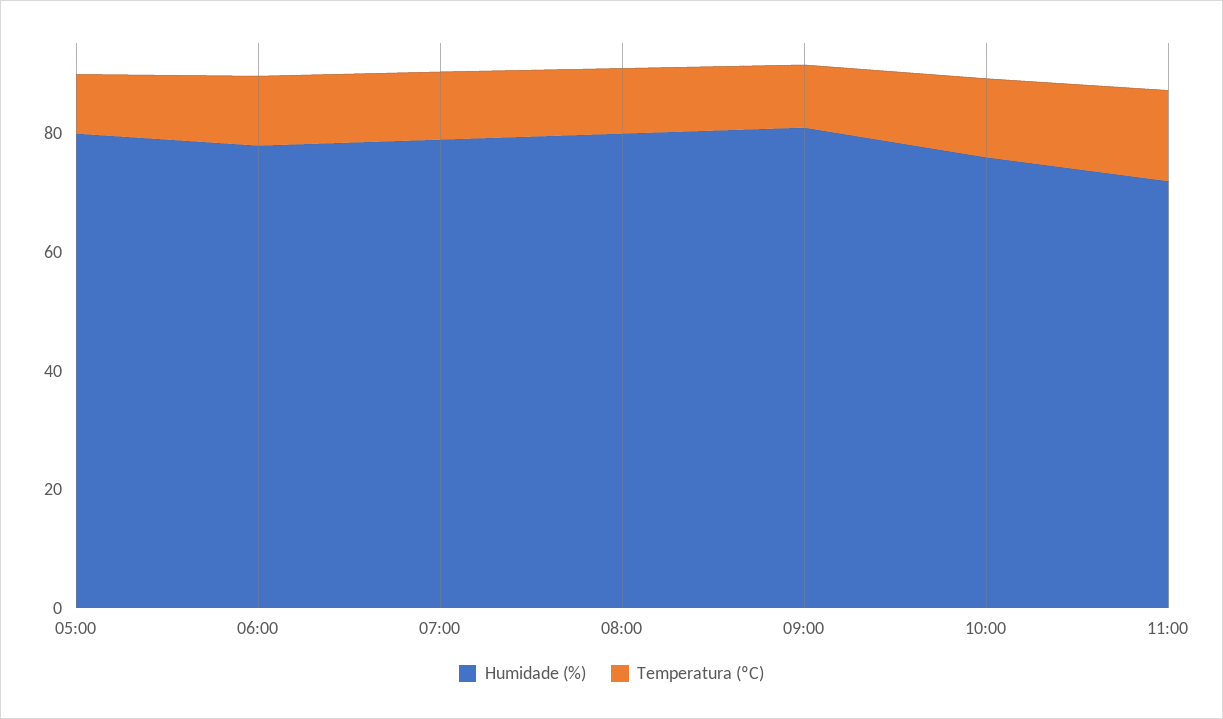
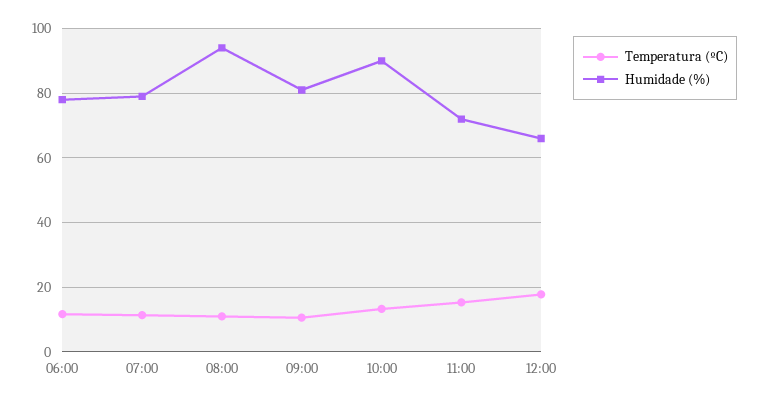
Humidade (%), 05:00: 80 -> none
Temperatura (ºC), 05:00: 10 -> none
Humidade (%), 08:00: 80 -> 94
Humidade (%), 10:00: 75 -> 90
Temperatura (ºC), 12:00: none -> 18
Humidade (%), 12:00: none -> 66

